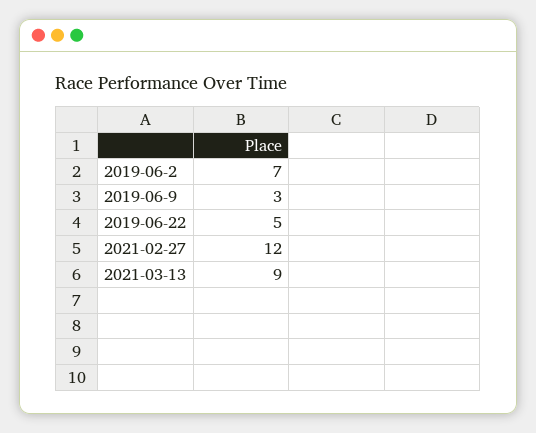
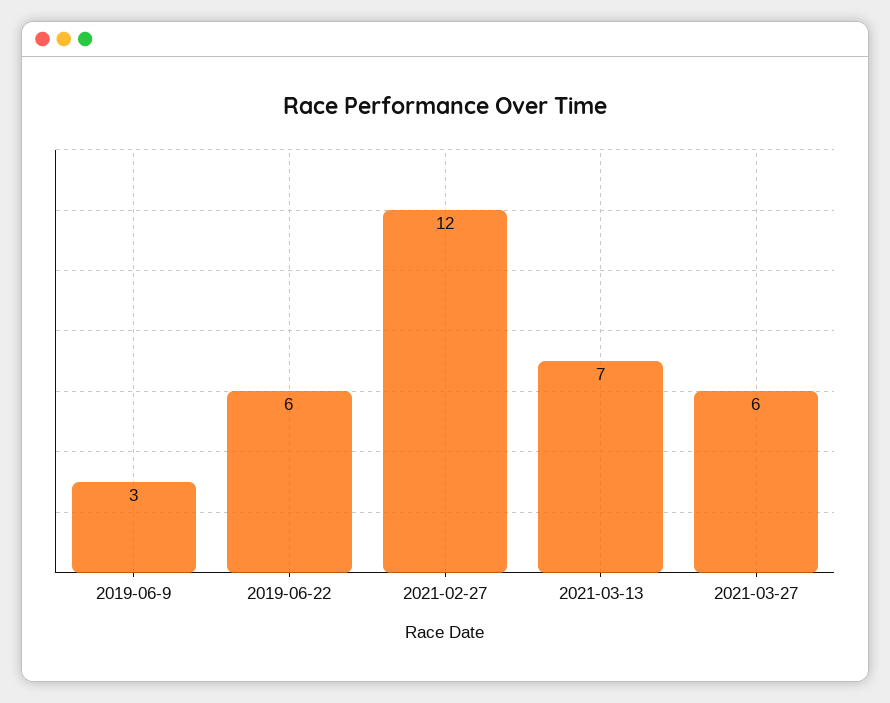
2019-06-2: 7 -> none
2019-06-22: 5 -> 6
2021-03-13: 9 -> 7
2021-03-27: none -> 6

